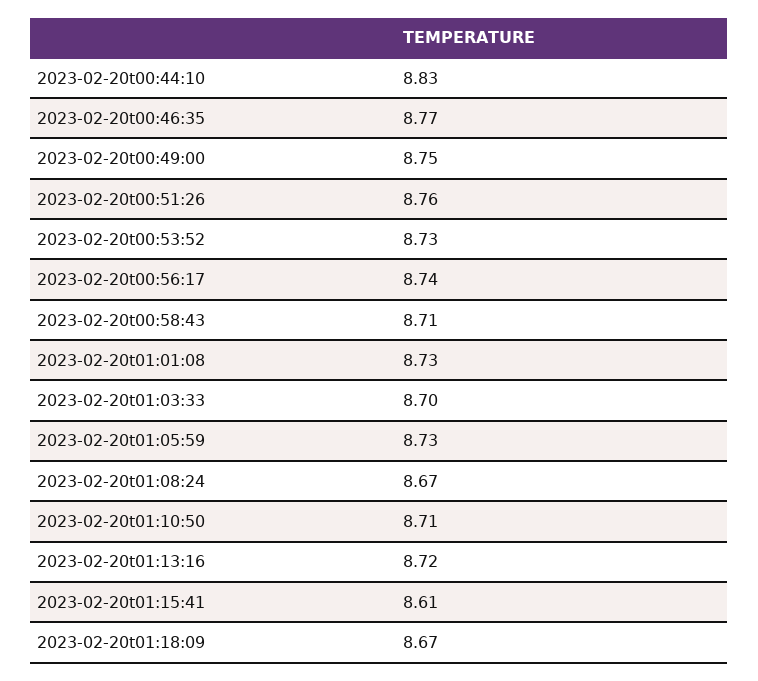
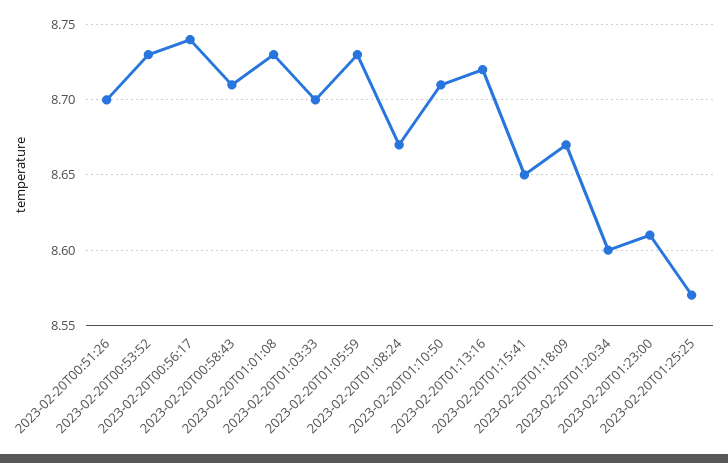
2023-02-20t00:44:10: 8.83 -> none
2023-02-20t00:46:35: 8.77 -> none
2023-02-20t00:49:00: 8.75 -> none
2023-02-20t00:51:26: 8.76 -> 8.7
2023-02-20t01:15:41: 8.61 -> 8.65
2023-02-20T01:20:34: none -> 8.6
2023-02-20T01:23:00: none -> 8.61
2023-02-20T01:25:25: none -> 8.57

